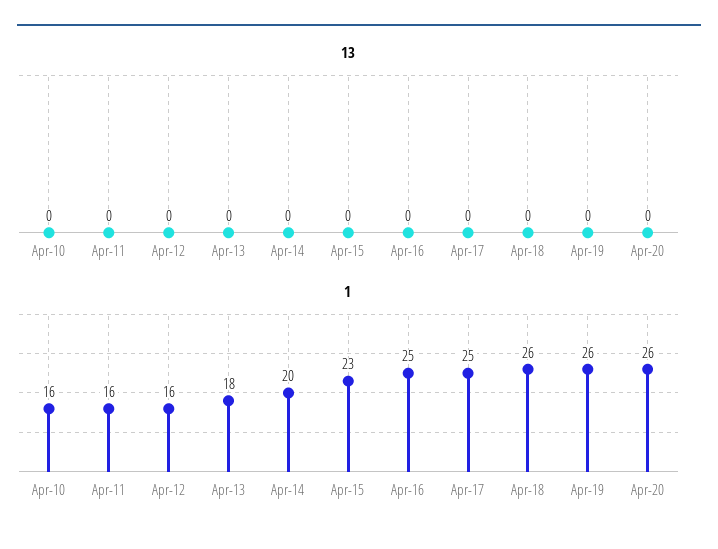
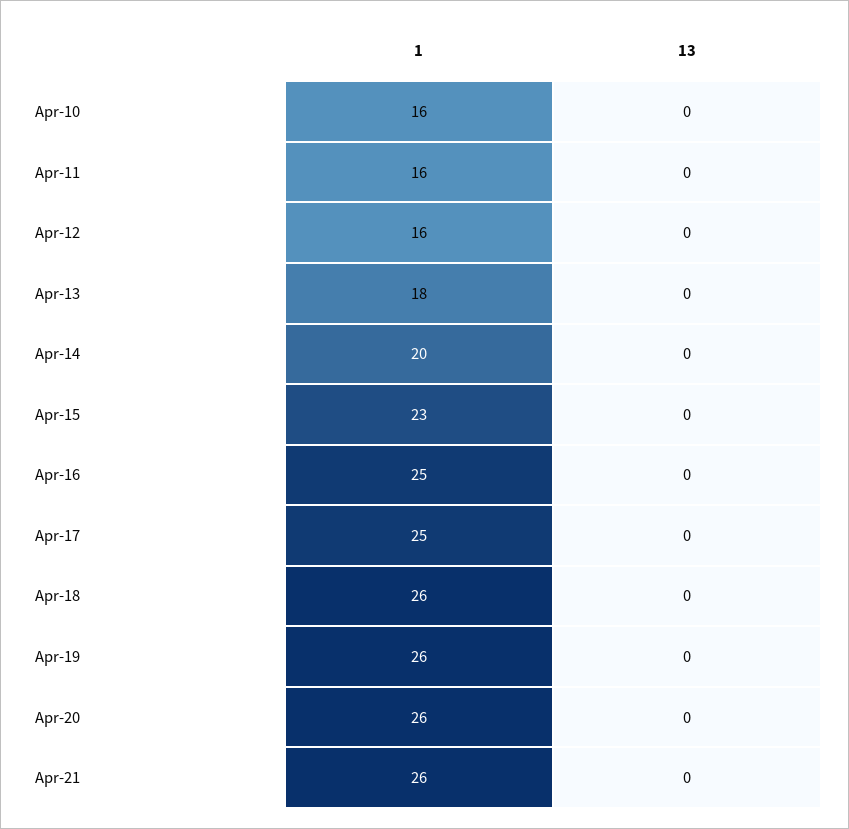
1, Apr-21: none -> 26
13, Apr-21: none -> 0

